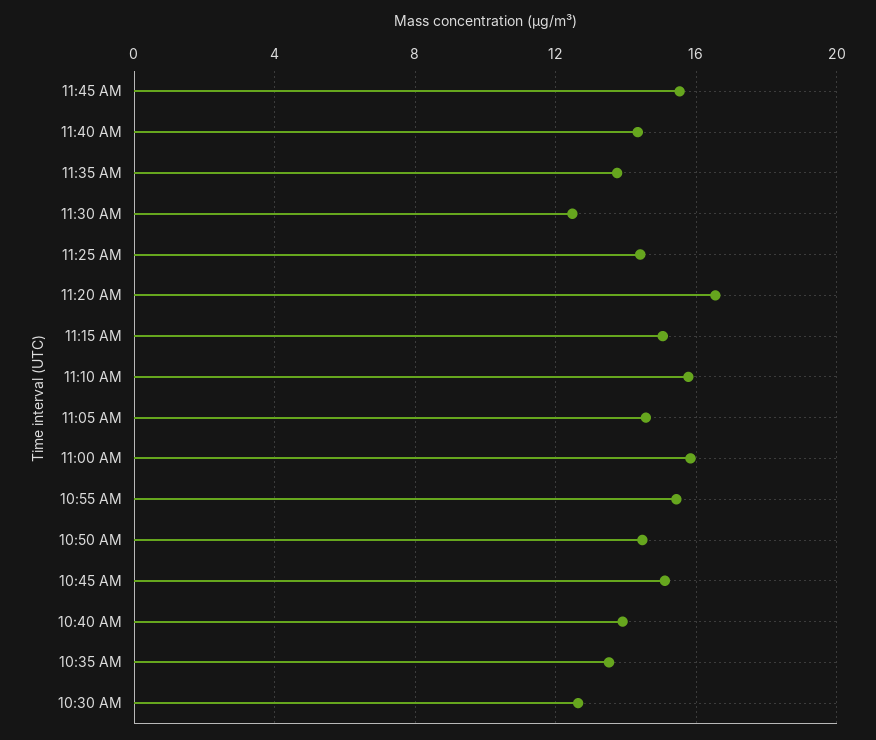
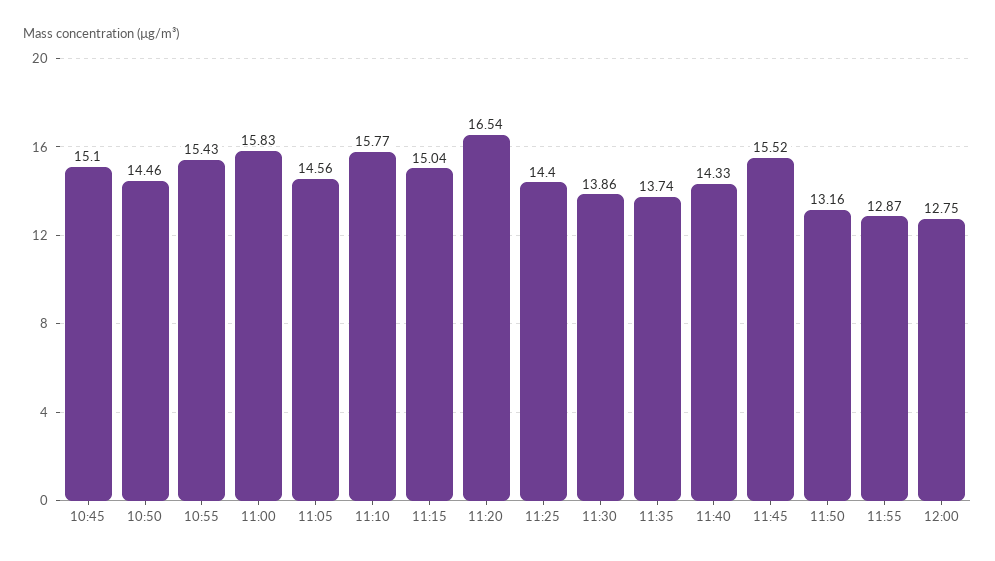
11:30 AM: 12.5 -> 13.86
10:40 AM: 14 -> none
10:35 AM: 13.5 -> none
10:30 AM: 12.5 -> none
11:50: none -> 13.16
11:55: none -> 12.87
12:00: none -> 12.75

